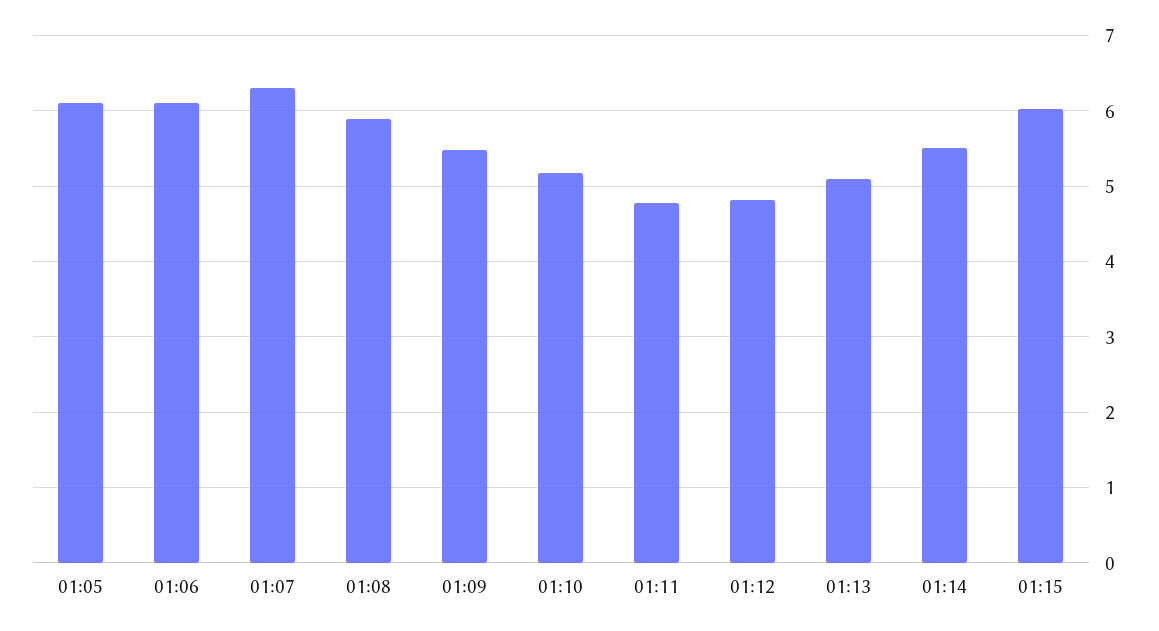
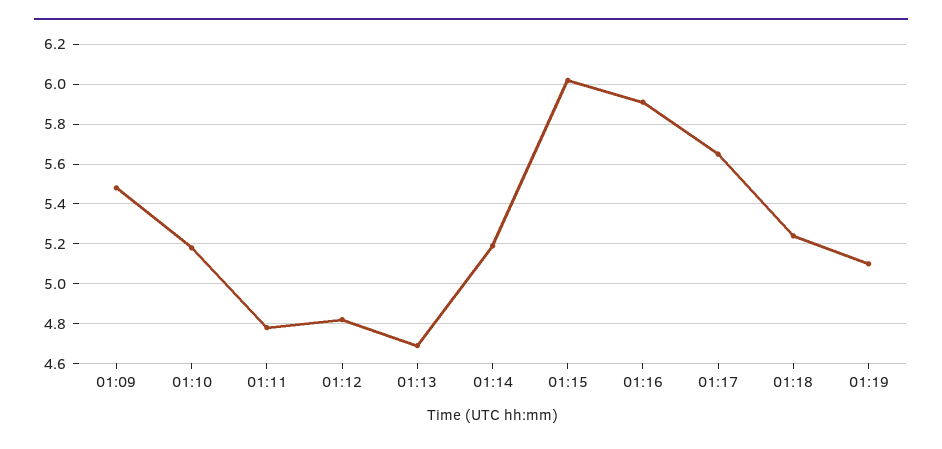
01:05: 6.1 -> none
01:06: 6.1 -> none
01:07: 6.3 -> none
01:08: 5.9 -> none
01:13: 5.1 -> 4.7
01:14: 5.5 -> 5.2
01:16: none -> 5.9
01:17: none -> 5.65
01:18: none -> 5.25
01:19: none -> 5.1

